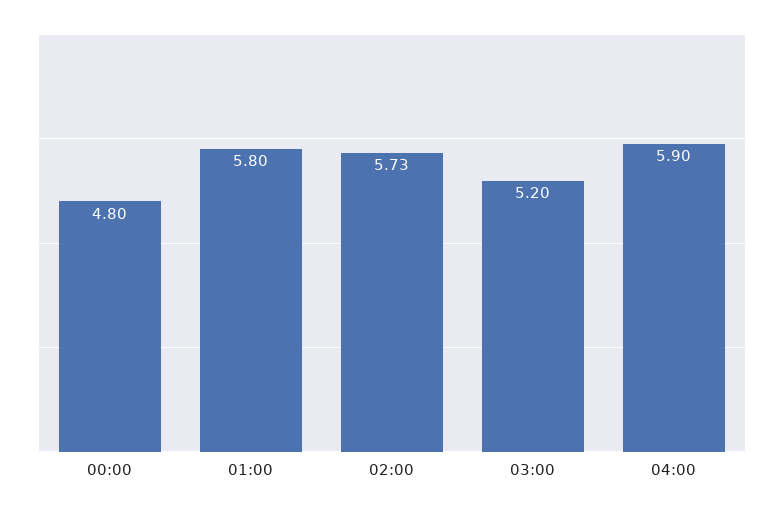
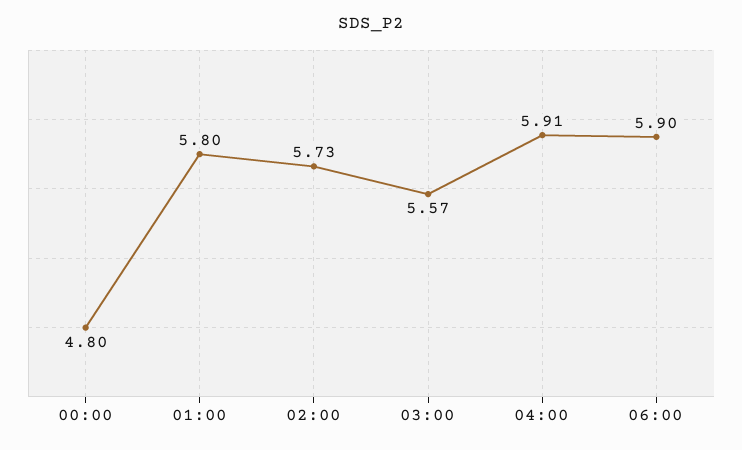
03:00: 5.2 -> 5.57
04:00: 5.9 -> 5.91
06:00: none -> 5.9

